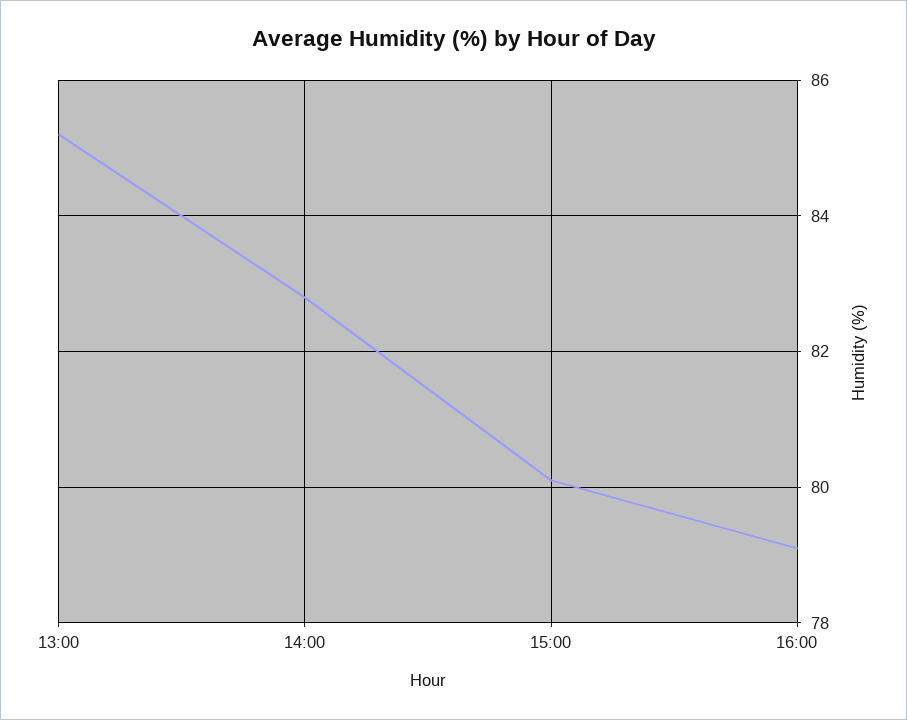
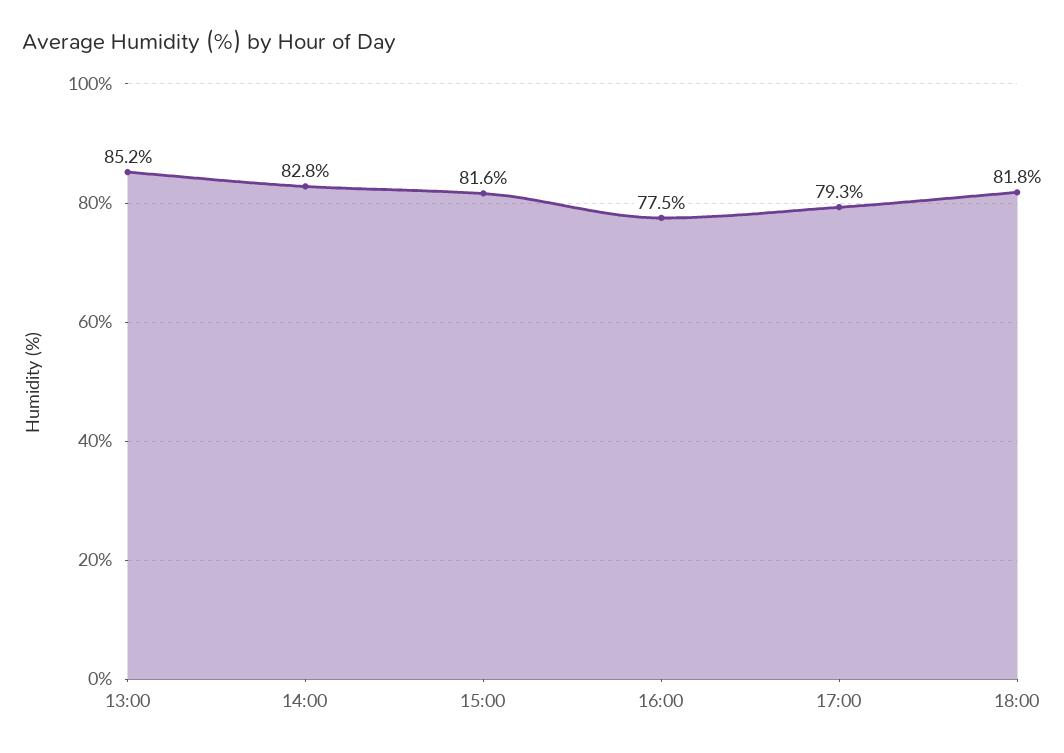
15:00: 80 -> 81.6
16:00: 79 -> 77.5
17:00: none -> 79.3
18:00: none -> 81.8

